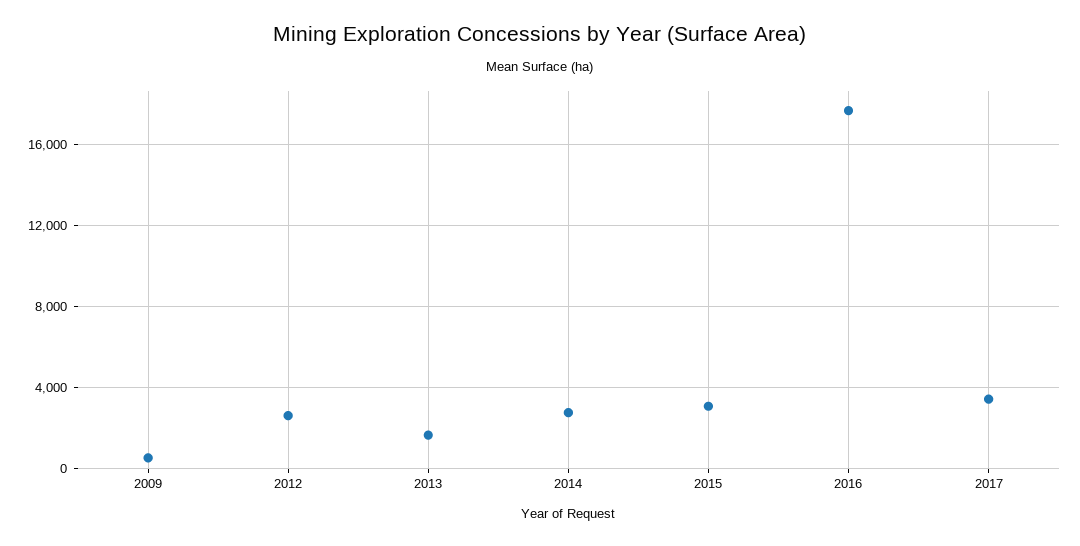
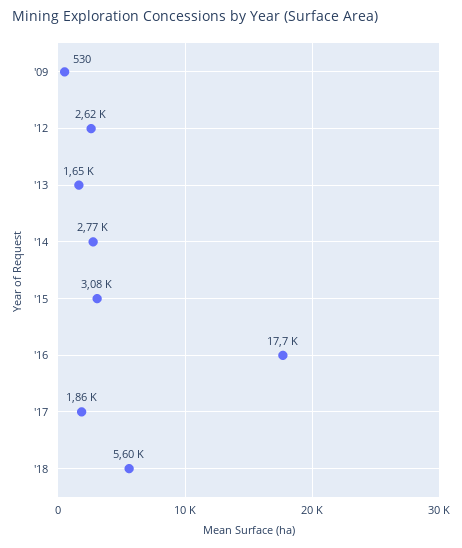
2017: 3500 -> 1860
'18: none -> 5600

